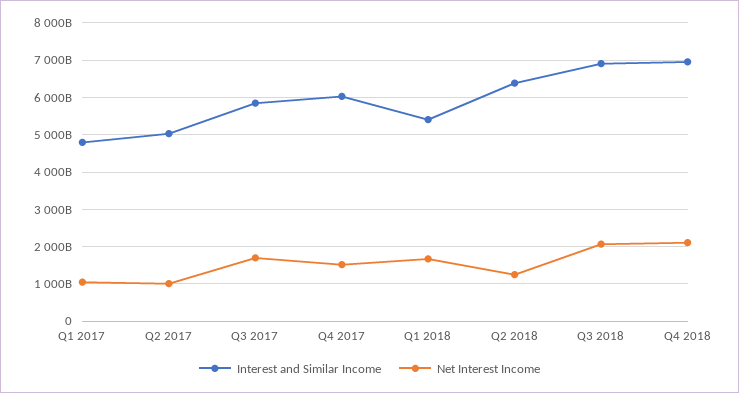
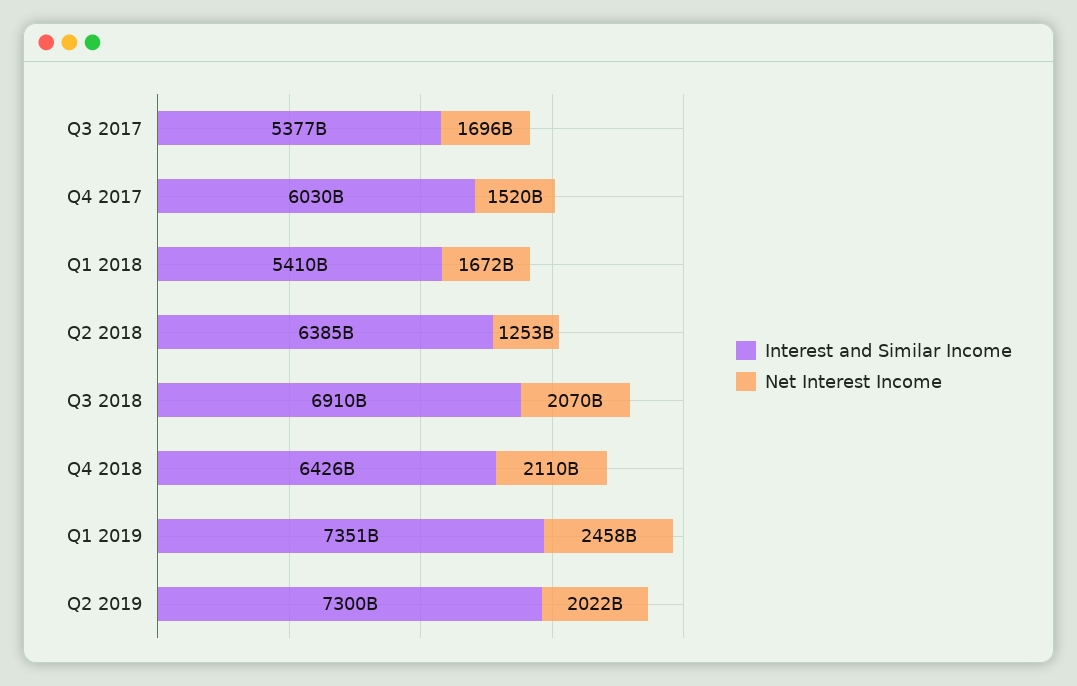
Interest and Similar Income, Q1 2017: 4800000000000 -> none
Net Interest Income, Q1 2017: 1000000000000 -> none
Interest and Similar Income, Q2 2017: 5000000000000 -> none
Net Interest Income, Q2 2017: 1000000000000 -> none
Interest and Similar Income, Q3 2017: 5800000000000 -> 5377000000000
Interest and Similar Income, Q4 2018: 7000000000000 -> 6426000000000
Interest and Similar Income, Q1 2019: none -> 7351000000000
Net Interest Income, Q1 2019: none -> 2458000000000
Interest and Similar Income, Q2 2019: none -> 7300000000000
Net Interest Income, Q2 2019: none -> 2022000000000

